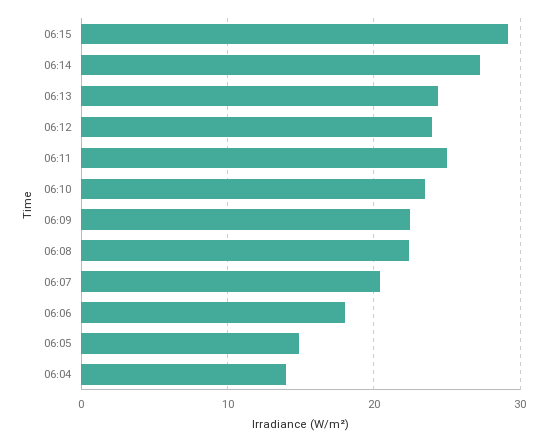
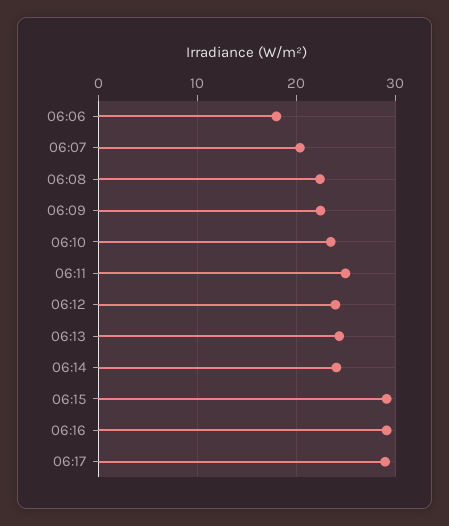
06:14: 27 -> 24
06:05: 15 -> none
06:04: 14 -> none
06:16: none -> 29
06:17: none -> 29

